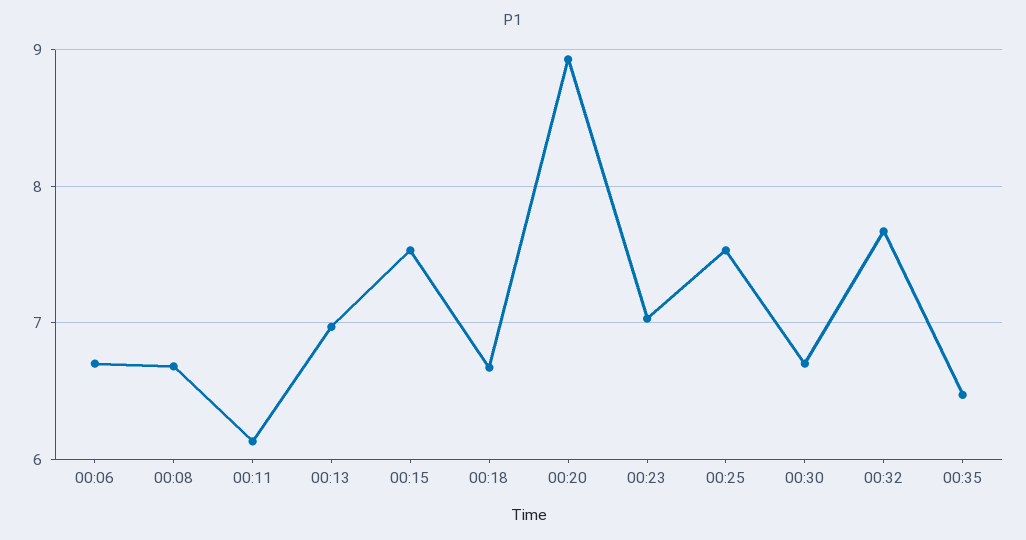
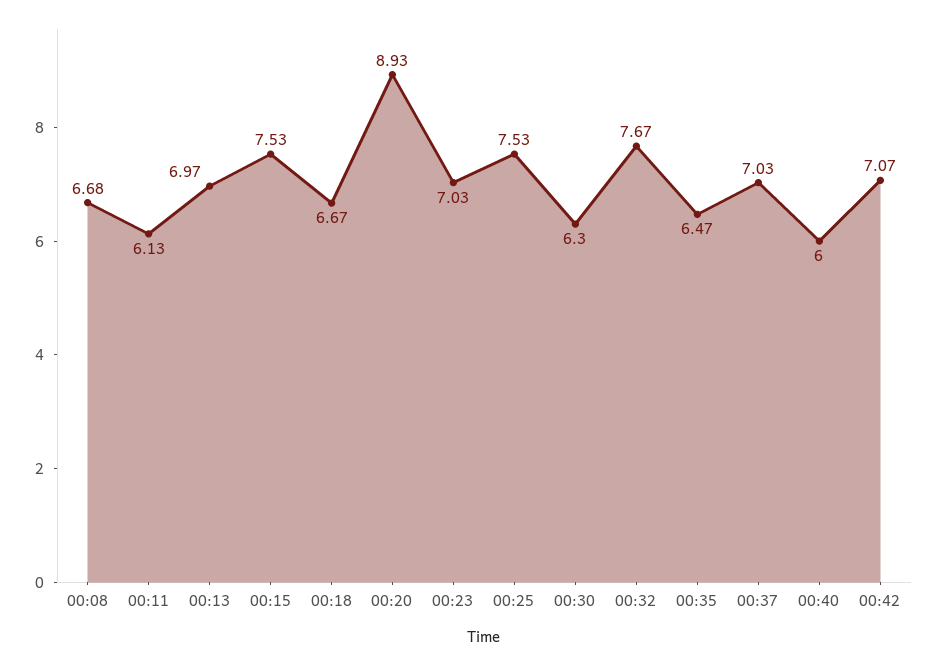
00:06: 6.7 -> none
00:30: 6.7 -> 6.3
00:37: none -> 7.03
00:40: none -> 6
00:42: none -> 7.07

